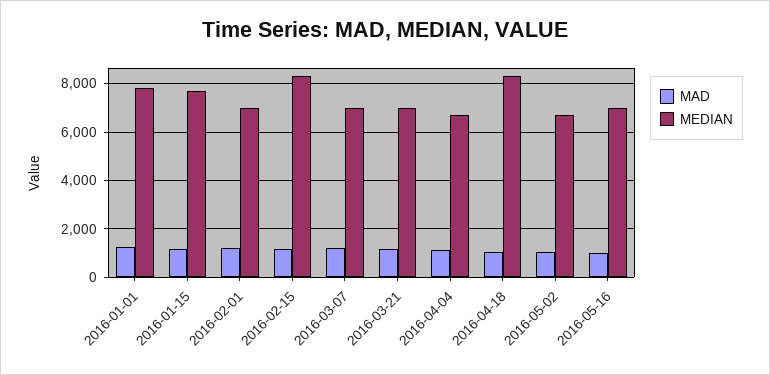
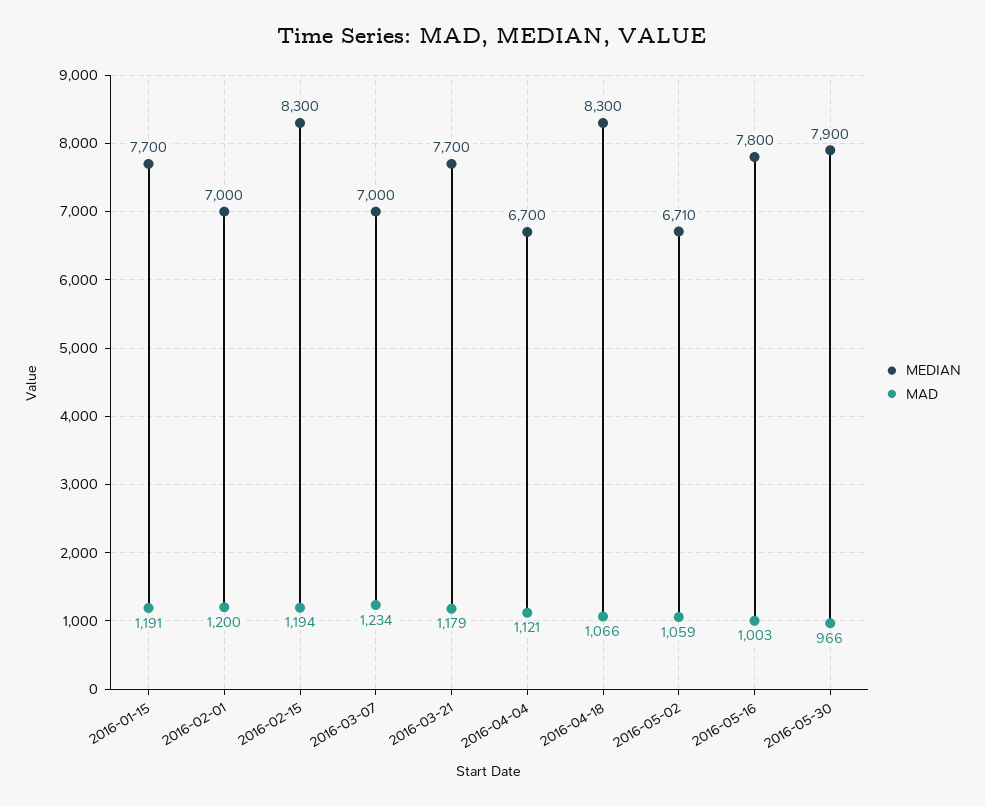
MAD, 2016-01-01: 1250 -> none
MEDIAN, 2016-01-01: 7750 -> none
MEDIAN, 2016-03-21: 7000 -> 7700
MEDIAN, 2016-05-16: 7000 -> 7800
MEDIAN, 2016-05-30: none -> 7900
MAD, 2016-05-30: none -> 966

